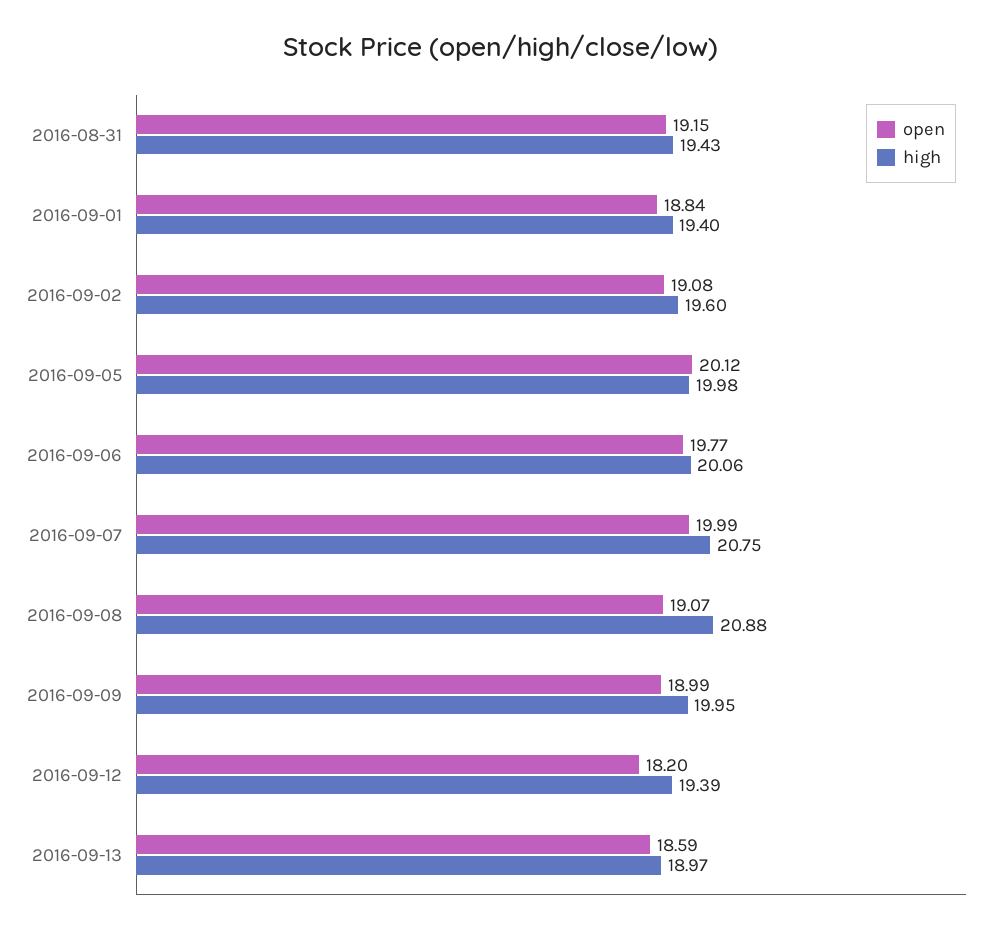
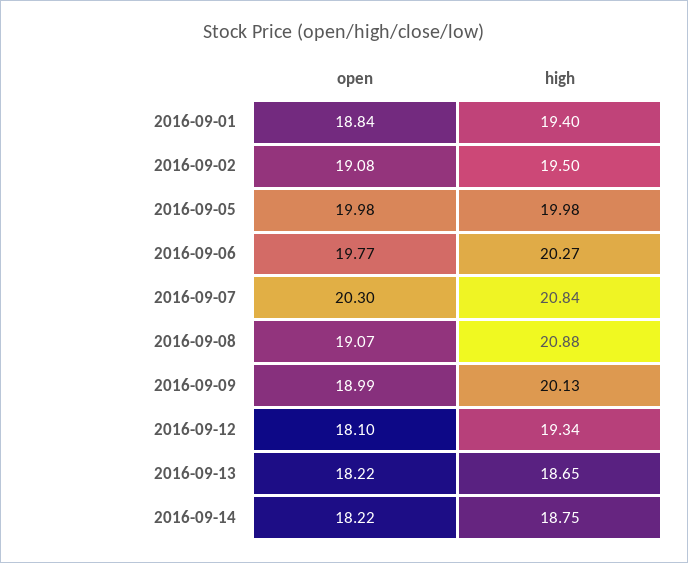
open, 2016-08-31: 19.15 -> none
high, 2016-08-31: 19.43 -> none
high, 2016-09-02: 19.6 -> 19.5
open, 2016-09-05: 20.12 -> 19.98
high, 2016-09-06: 20.06 -> 20.27
open, 2016-09-07: 19.99 -> 20.3
high, 2016-09-07: 20.75 -> 20.84
high, 2016-09-09: 19.95 -> 20.13
open, 2016-09-12: 18.2 -> 18.1
high, 2016-09-12: 19.39 -> 19.34
open, 2016-09-13: 18.59 -> 18.22
high, 2016-09-13: 18.97 -> 18.65
open, 2016-09-14: none -> 18.22
high, 2016-09-14: none -> 18.75

